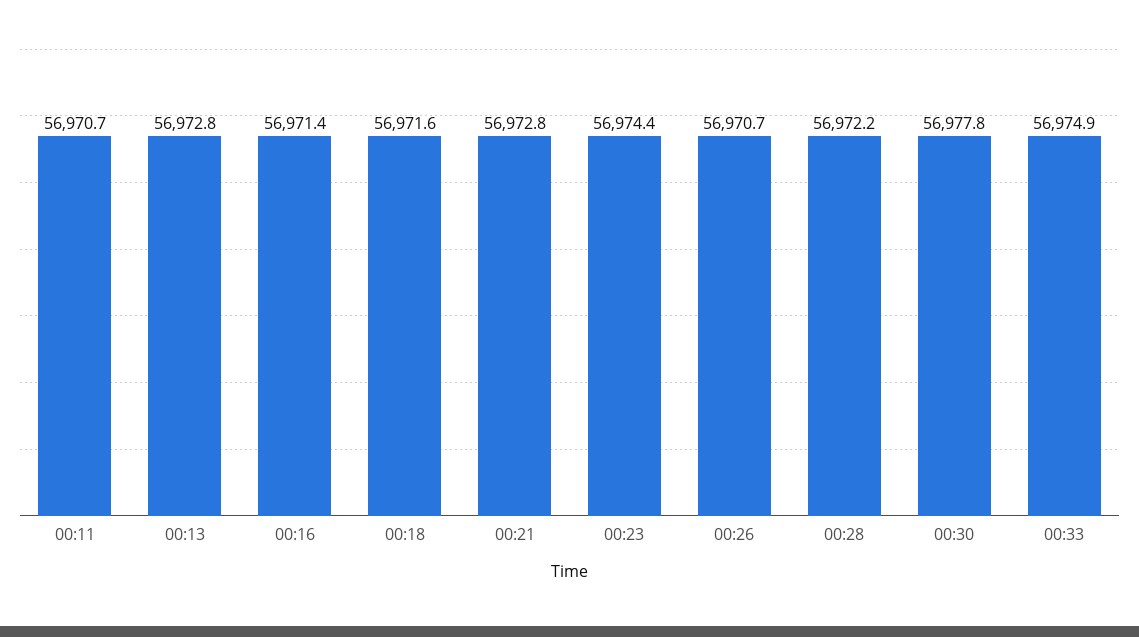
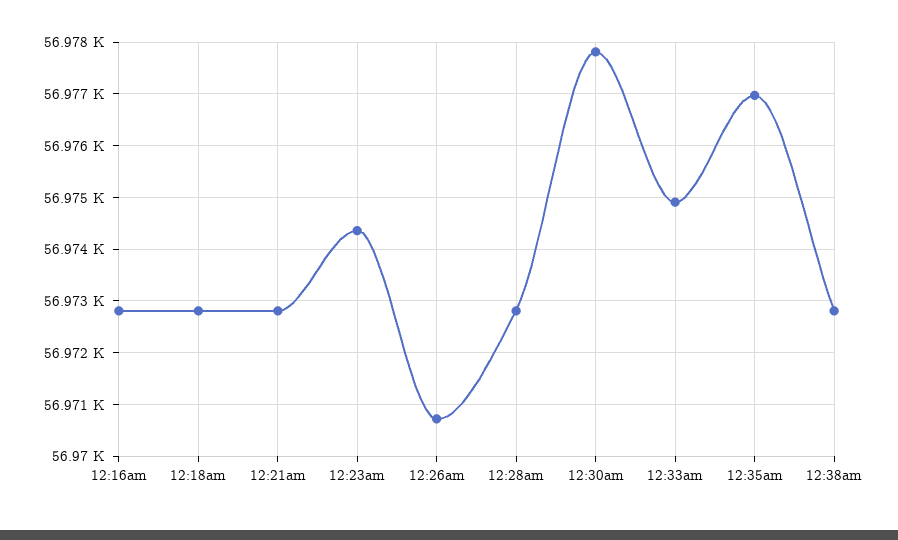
00:11: 56970.7 -> none
00:13: 56972.8 -> none
00:16: 56971.4 -> 56972.8
00:18: 56971.6 -> 56972.8
00:28: 56972.2 -> 56972.8
12:35am: none -> 56977
12:38am: none -> 56972.8

